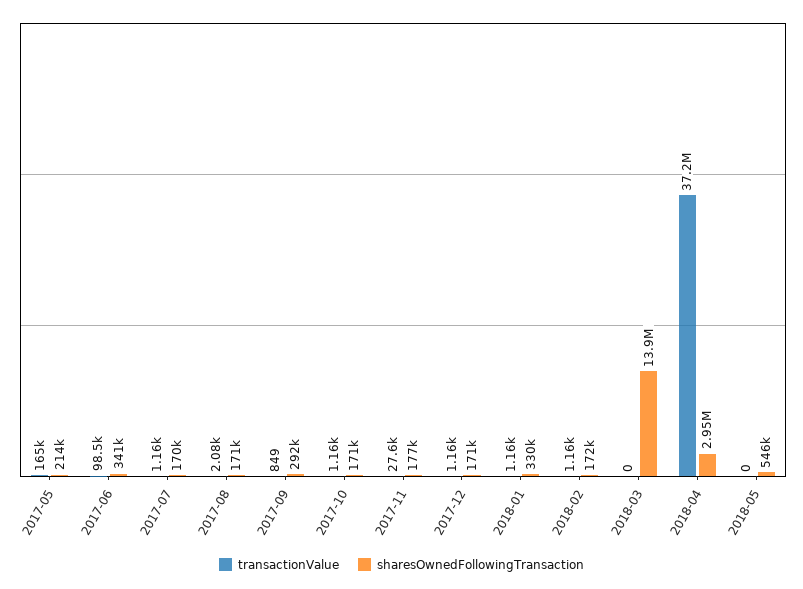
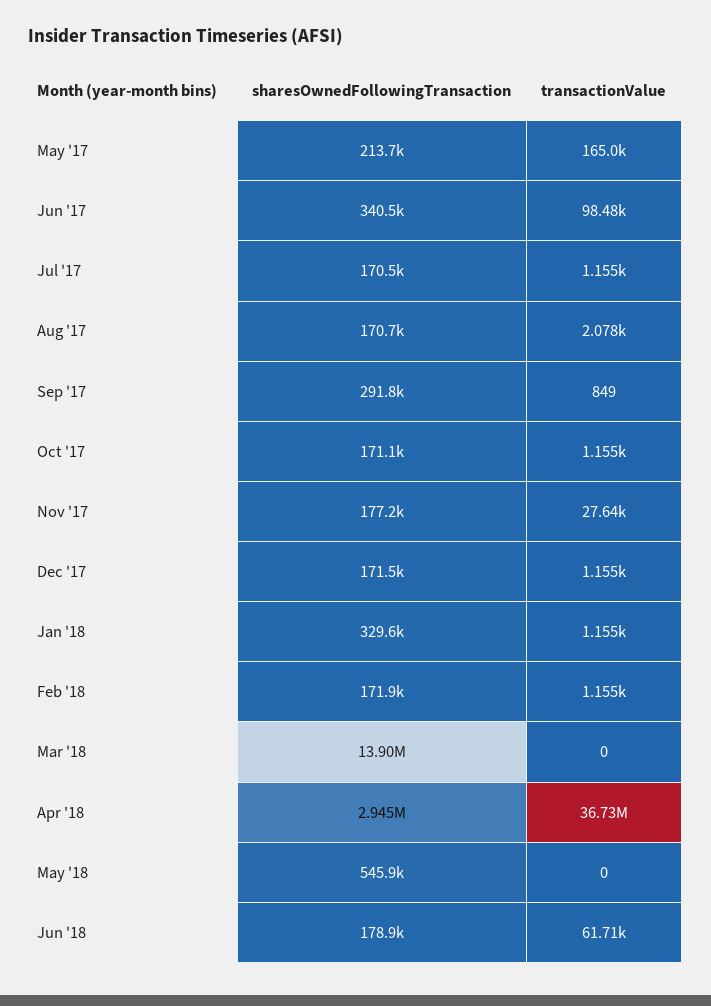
transactionValue, 2018-04: 37200000 -> 36730000
sharesOwnedFollowingTransaction, Jun '18: none -> 178900
transactionValue, Jun '18: none -> 61710

